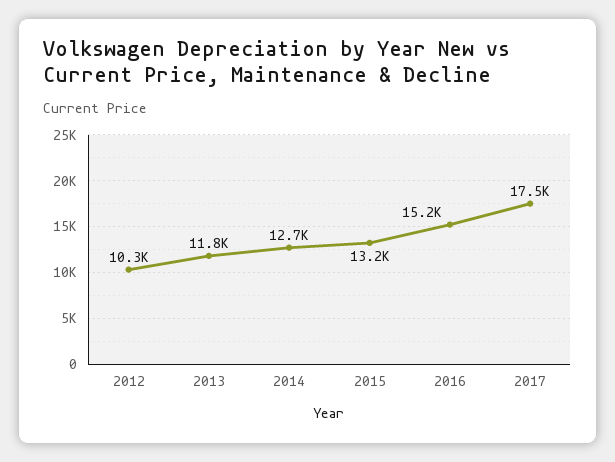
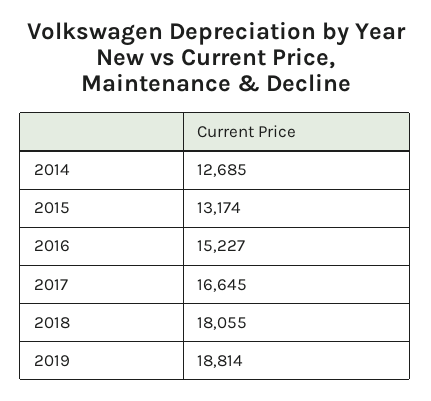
2012: 10300 -> none
2013: 11800 -> none
2017: 17500 -> 16645
2018: none -> 18055
2019: none -> 18814

